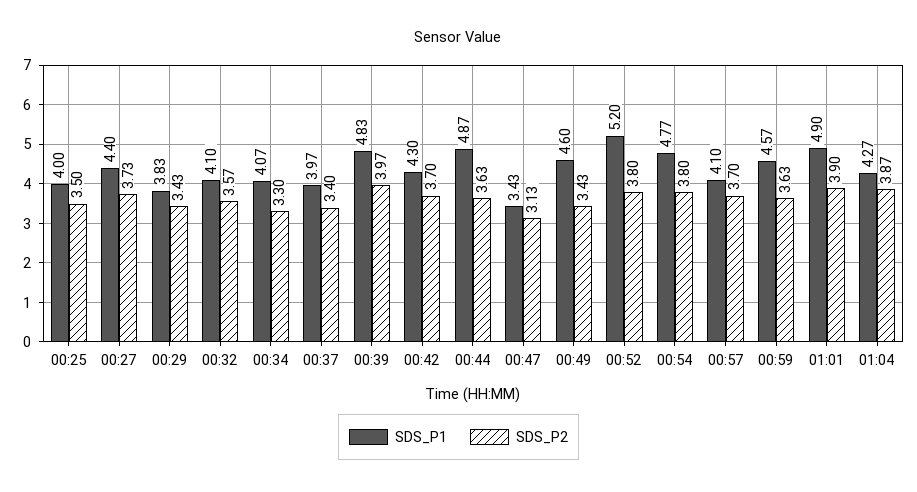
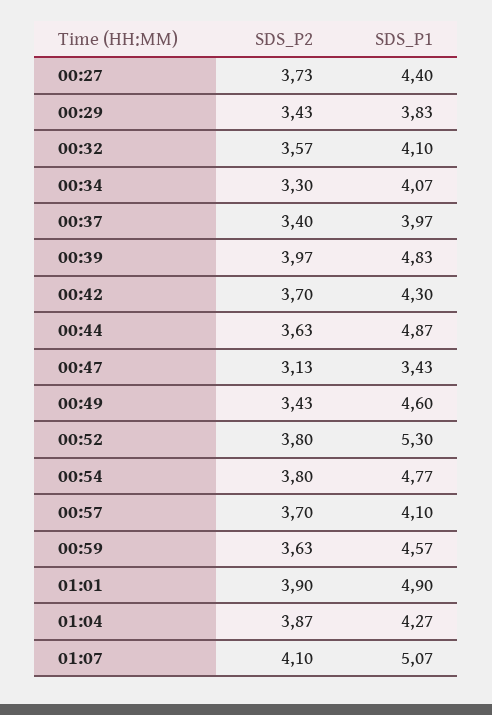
SDS_P1, 00:25: 4 -> none
SDS_P2, 00:25: 3.5 -> none
SDS_P1, 00:52: 5.2 -> 5.3
SDS_P2, 01:07: none -> 4.1
SDS_P1, 01:07: none -> 5.07

